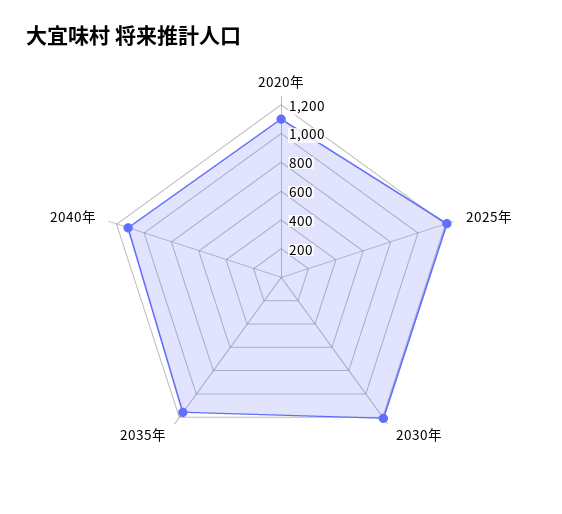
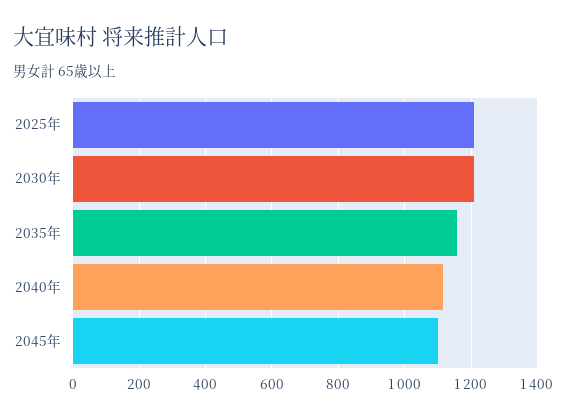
2020年: 1100 -> none
2045年: none -> 1100

